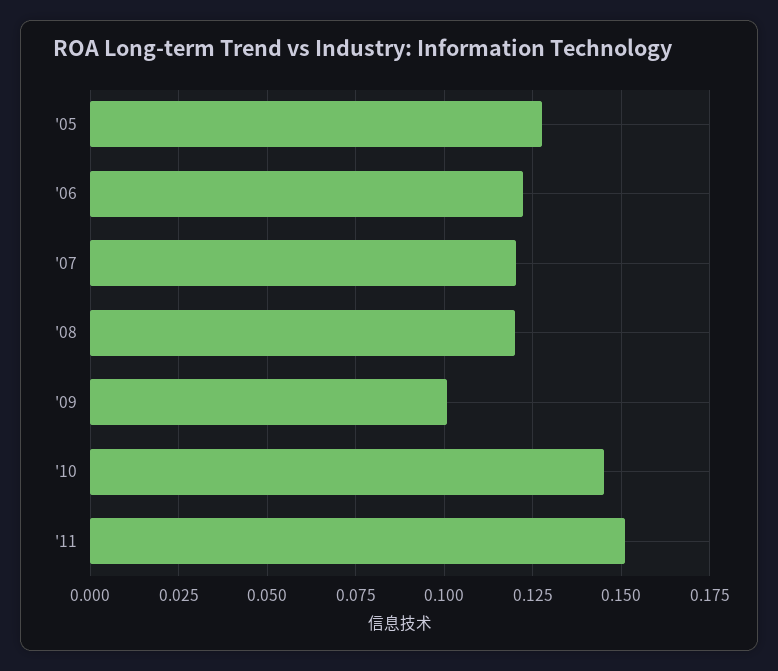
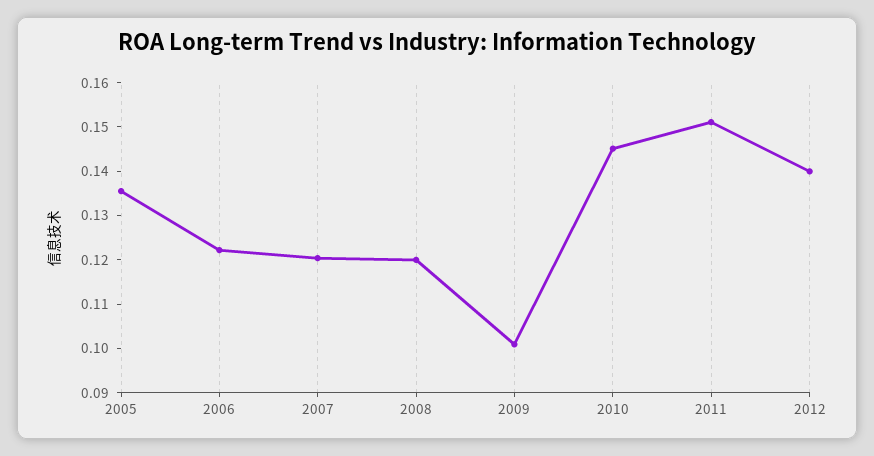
'05: 0.1275 -> 0.136
2012: none -> 0.14

